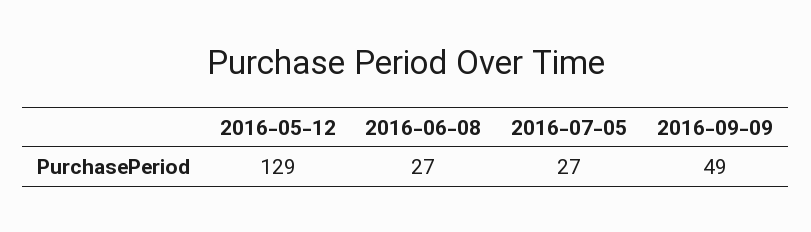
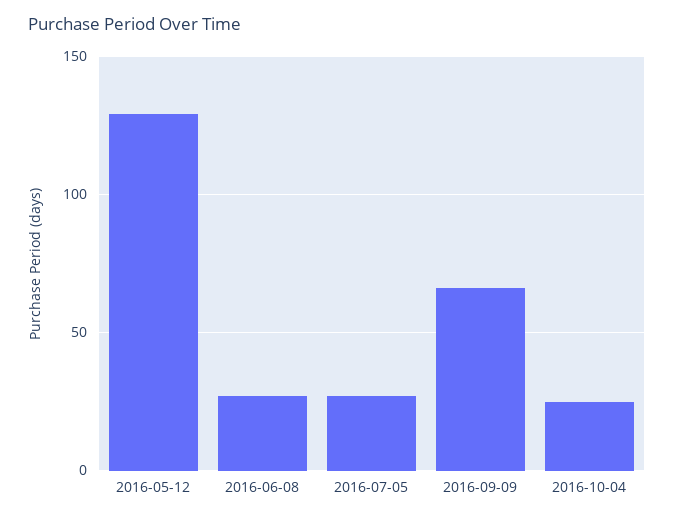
2016-09-09: 49 -> 65
2016-10-04: none -> 25

